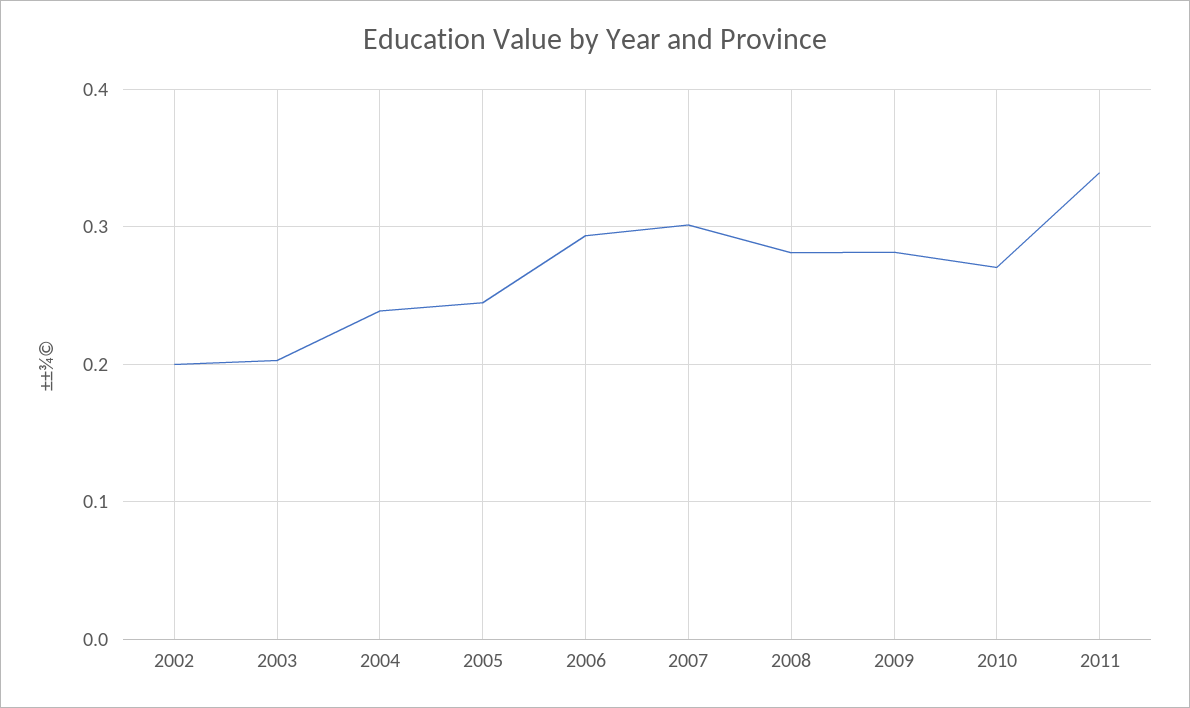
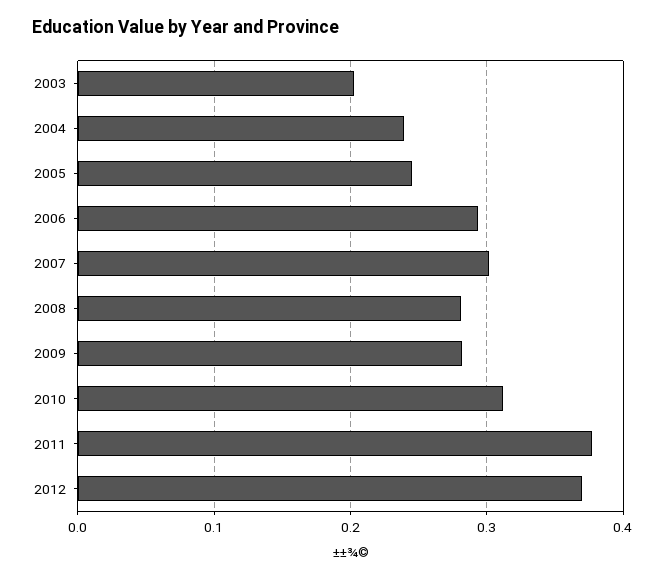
2002: 0.2 -> none
2010: 0.27 -> 0.31
2011: 0.34 -> 0.38
2012: none -> 0.37

